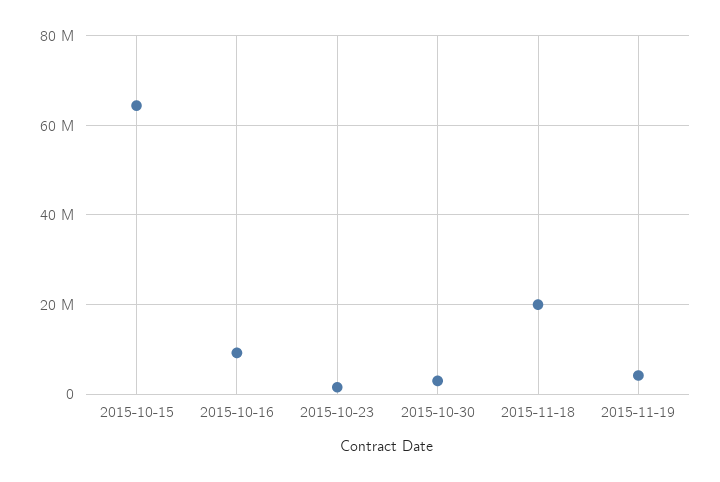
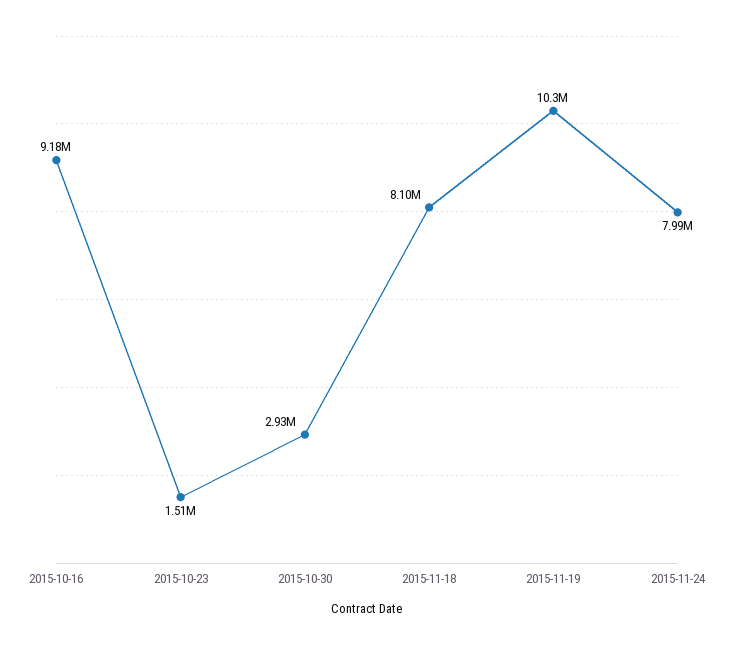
2015-10-15: 64000000 -> none
2015-11-18: 20000000 -> 8100000
2015-11-19: 4000000 -> 10300000
2015-11-24: none -> 7990000

